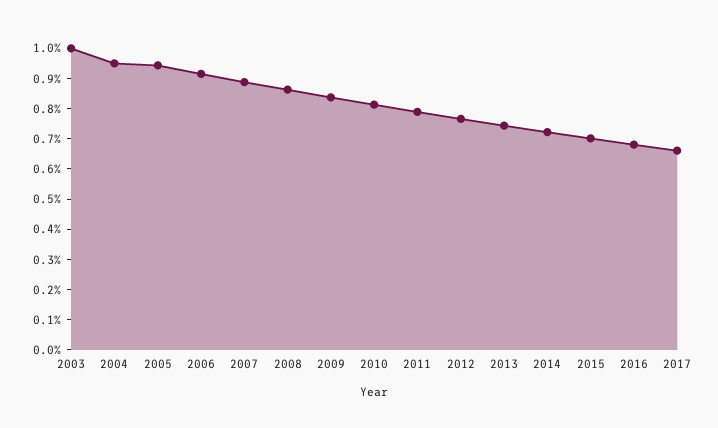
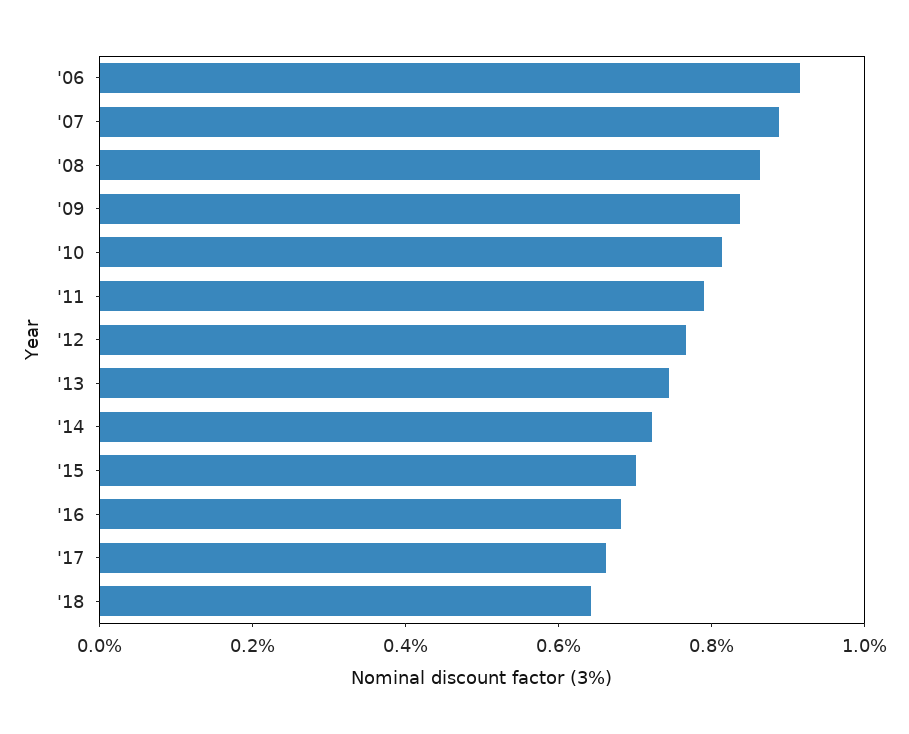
2003: 1 -> none
2004: 0.95 -> none
2005: 0.95 -> none
'18: none -> 0.65

